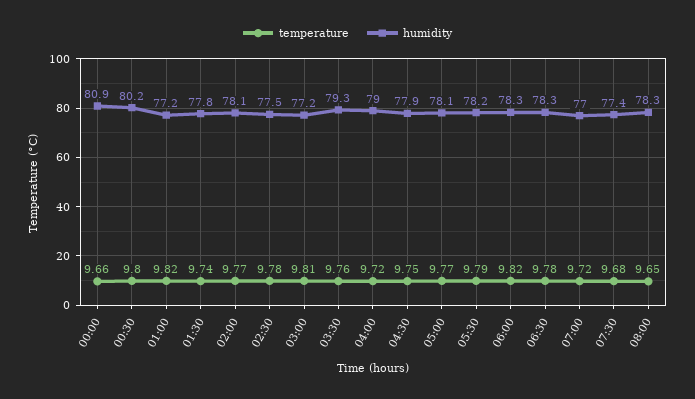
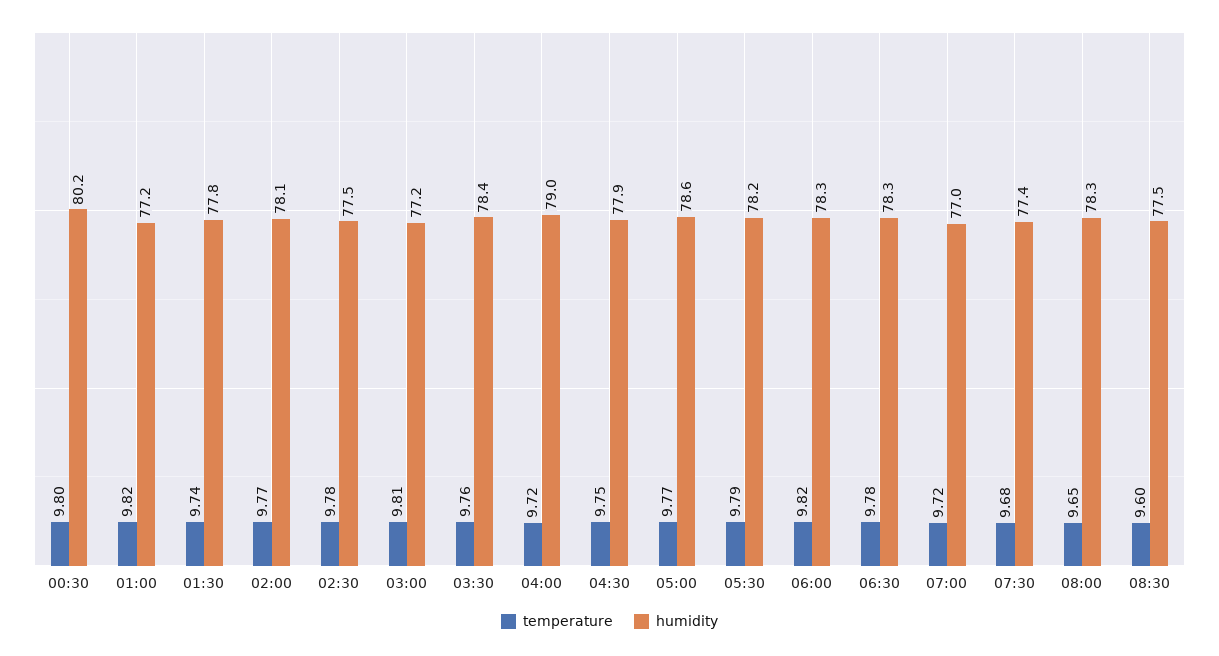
temperature, 00:00: 9.66 -> none
humidity, 00:00: 80.9 -> none
humidity, 03:30: 79.3 -> 78.4
humidity, 05:00: 78.1 -> 78.6
temperature, 08:30: none -> 9.6
humidity, 08:30: none -> 77.5

